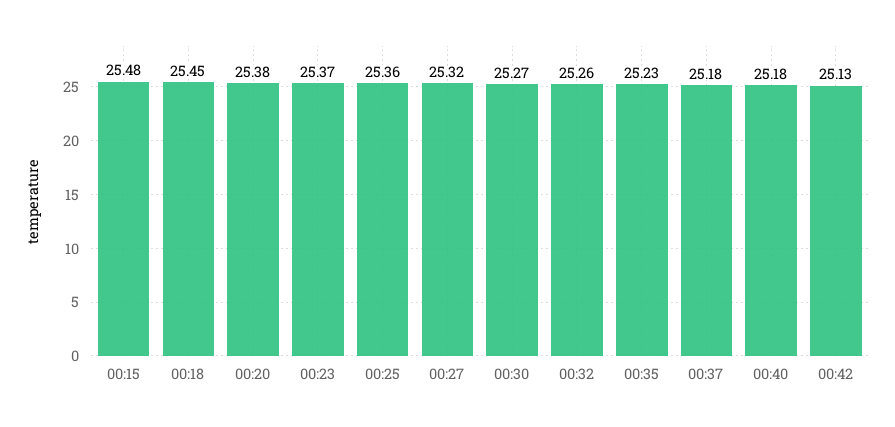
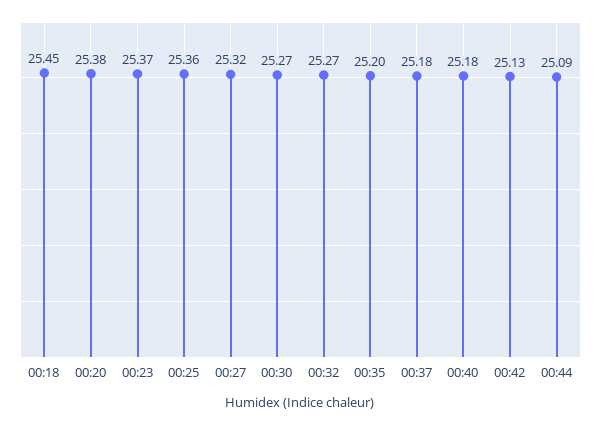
00:15: 25.48 -> none
00:32: 25.26 -> 25.27
00:35: 25.23 -> 25.2
00:44: none -> 25.09

